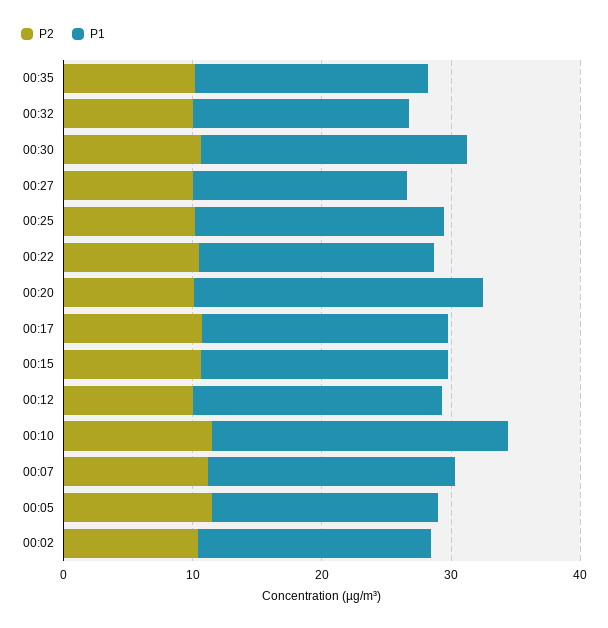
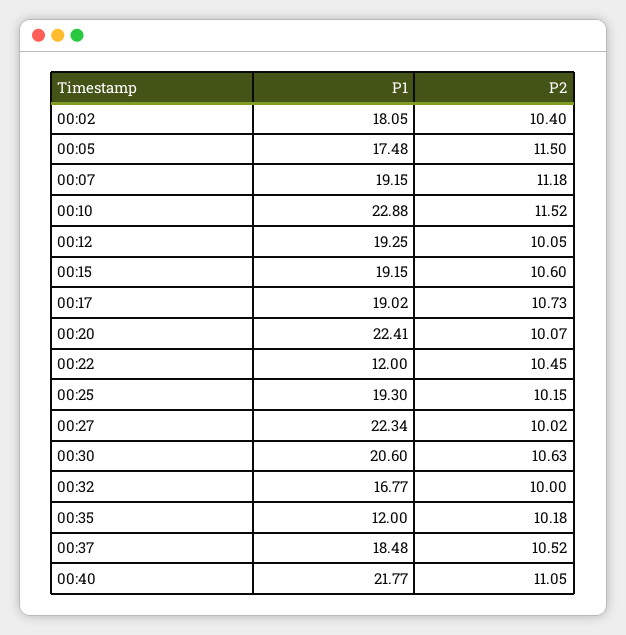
P1, 00:35: 18 -> 12
P1, 00:27: 16 -> 22.34
P1, 00:22: 18 -> 12
P1, 00:37: none -> 18.48
P2, 00:37: none -> 10.52
P1, 00:40: none -> 21.77
P2, 00:40: none -> 11.05

